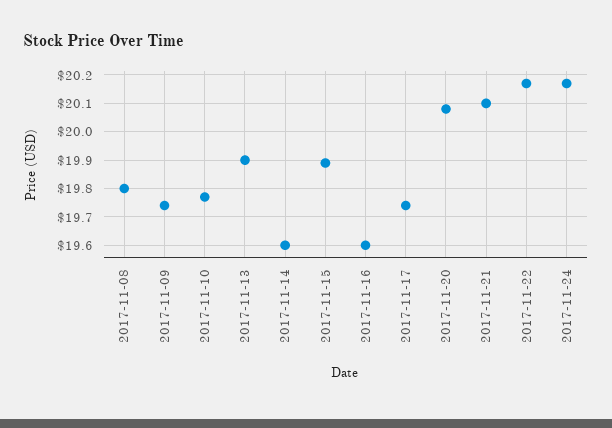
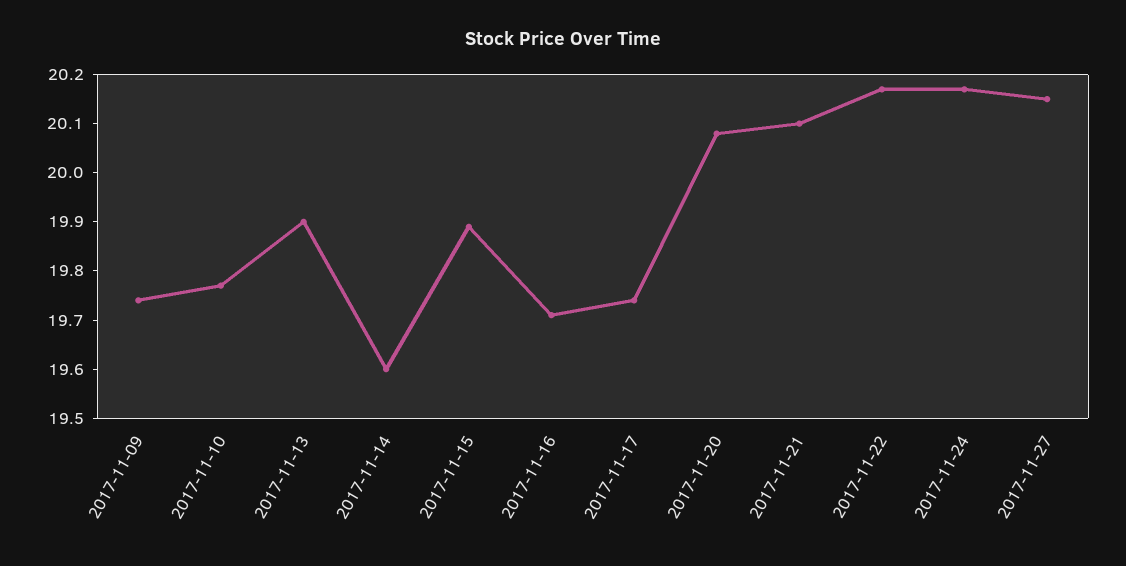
2017-11-08: 19.8 -> none
2017-11-16: 19.6 -> 19.7
2017-11-27: none -> 20.15

